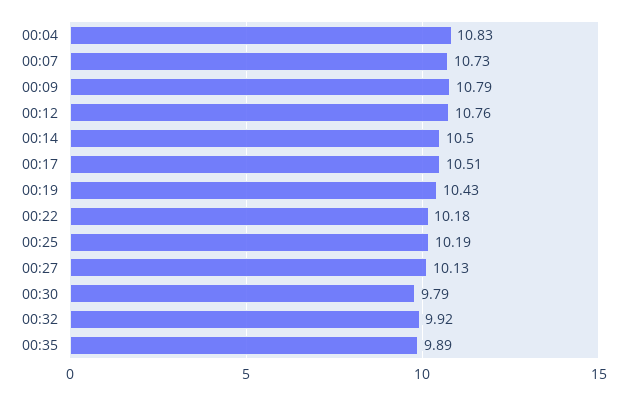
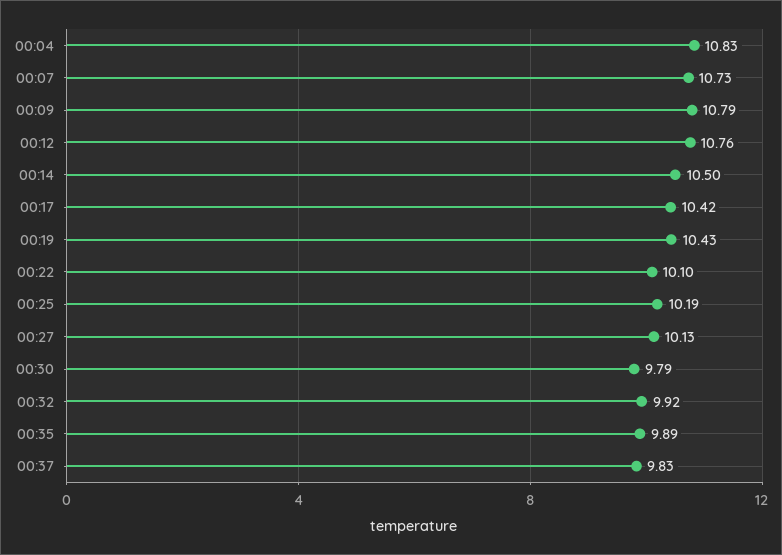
00:17: 10.51 -> 10.42
00:22: 10.18 -> 10.1
00:37: none -> 9.83

